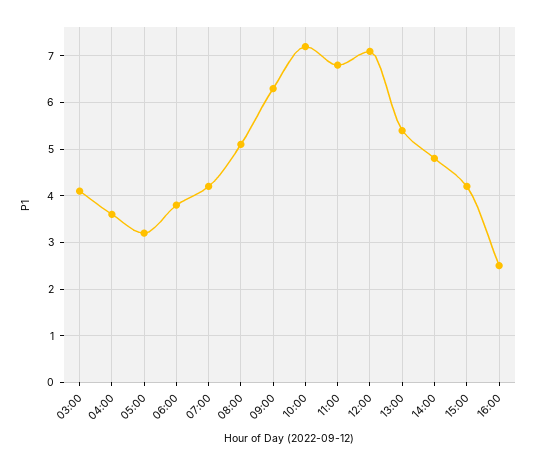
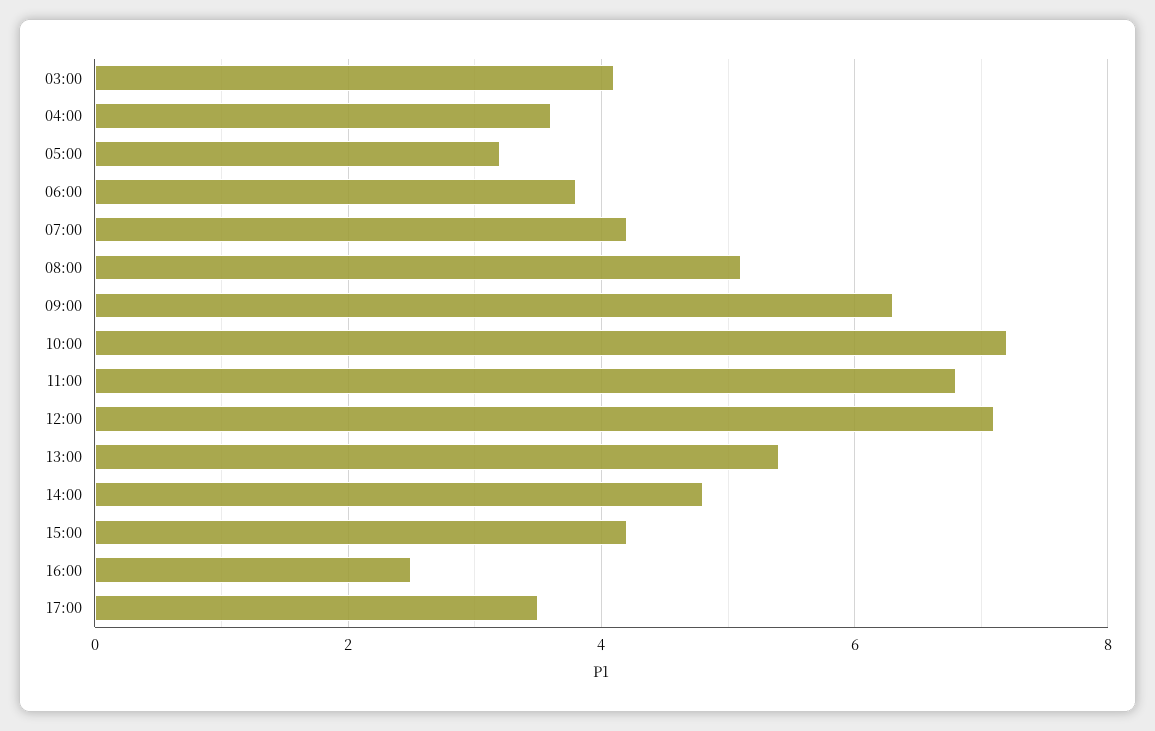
17:00: none -> 3.5

